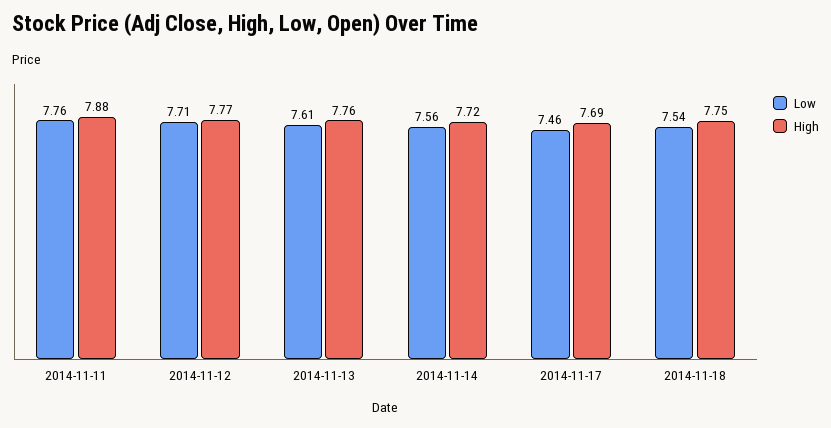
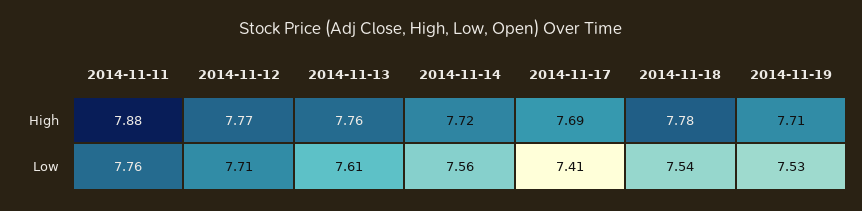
Low, 2014-11-17: 7.46 -> 7.41
High, 2014-11-18: 7.75 -> 7.78
High, 2014-11-19: none -> 7.71
Low, 2014-11-19: none -> 7.53

